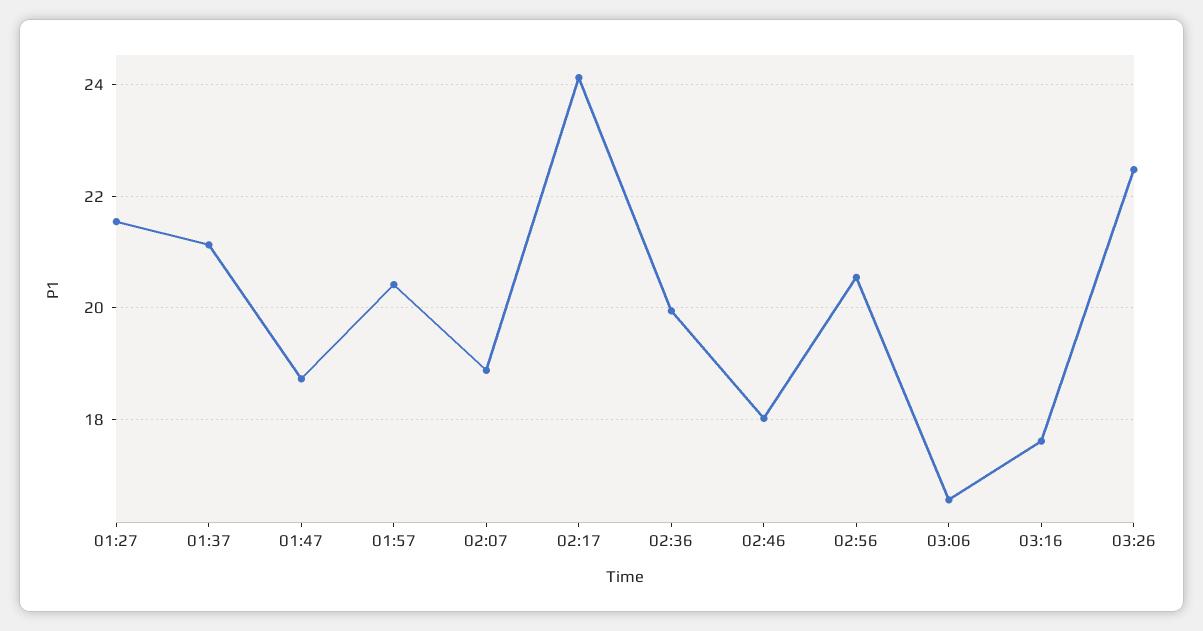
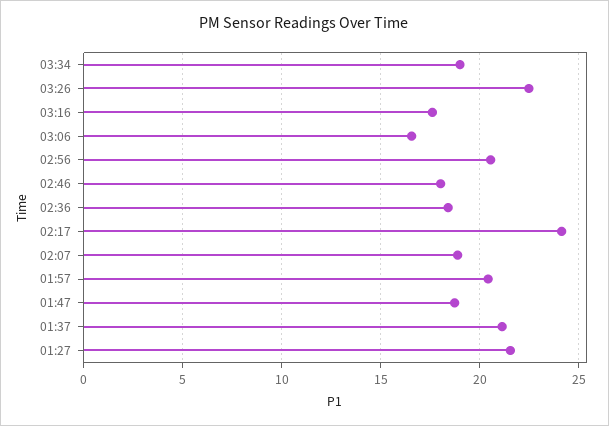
02:36: 20 -> 18.5
03:34: none -> 19

